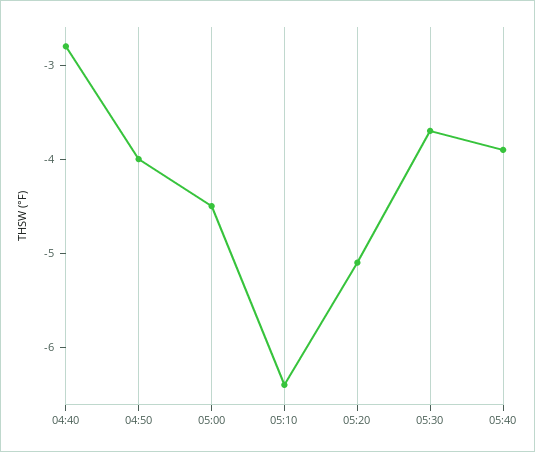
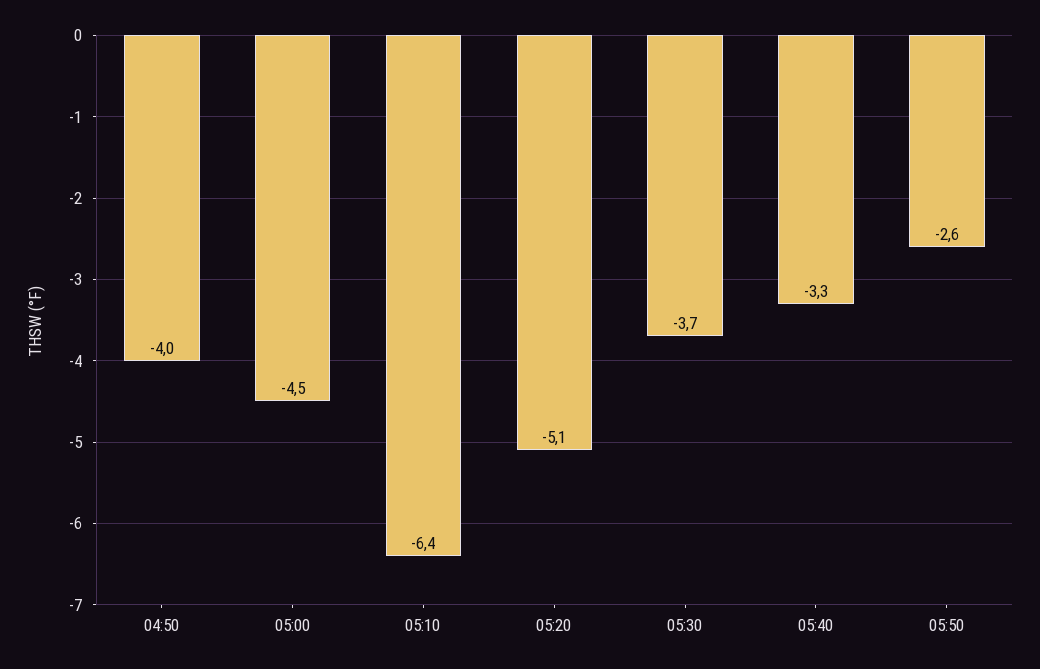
04:40: -2.8 -> none
05:40: -3.9 -> -3.3
05:50: none -> -2.6

